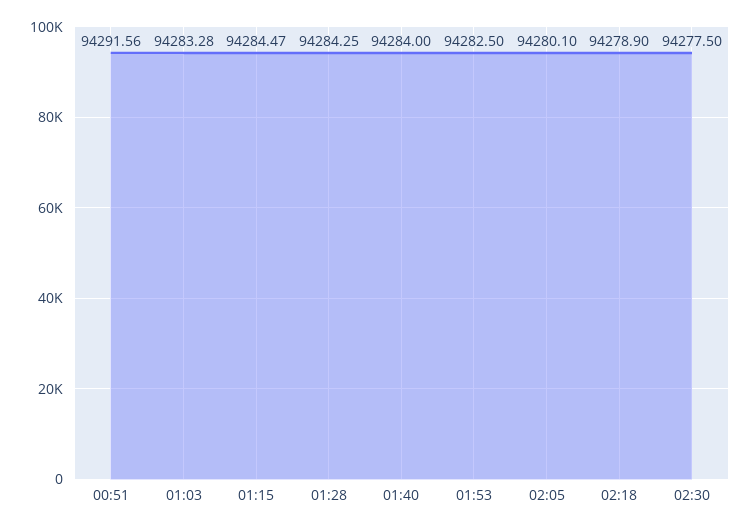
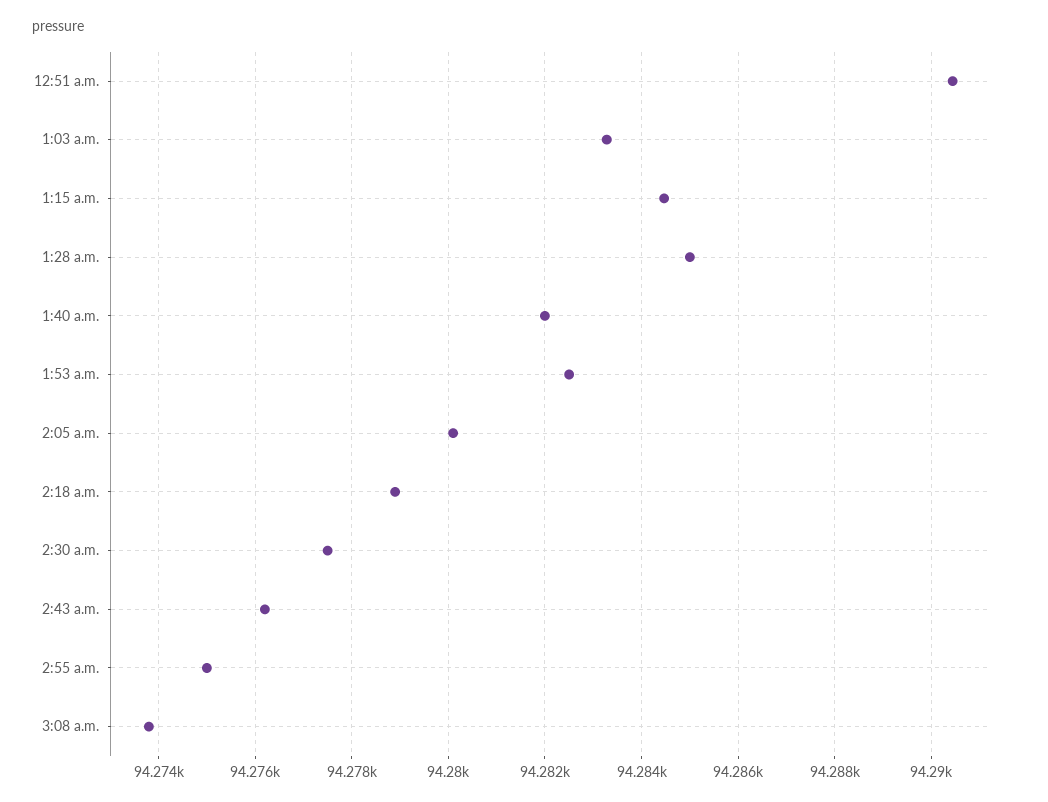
00:51: 94291.56 -> 94290.4
01:28: 94284.25 -> 94285
01:40: 94284 -> 94282
2:43 a.m.: none -> 94276.2
2:55 a.m.: none -> 94275
3:08 a.m.: none -> 94273.8

